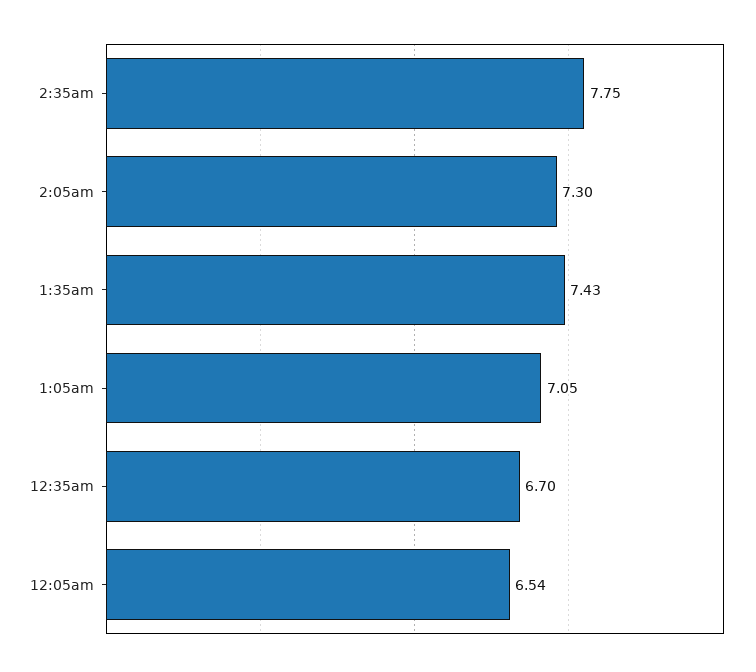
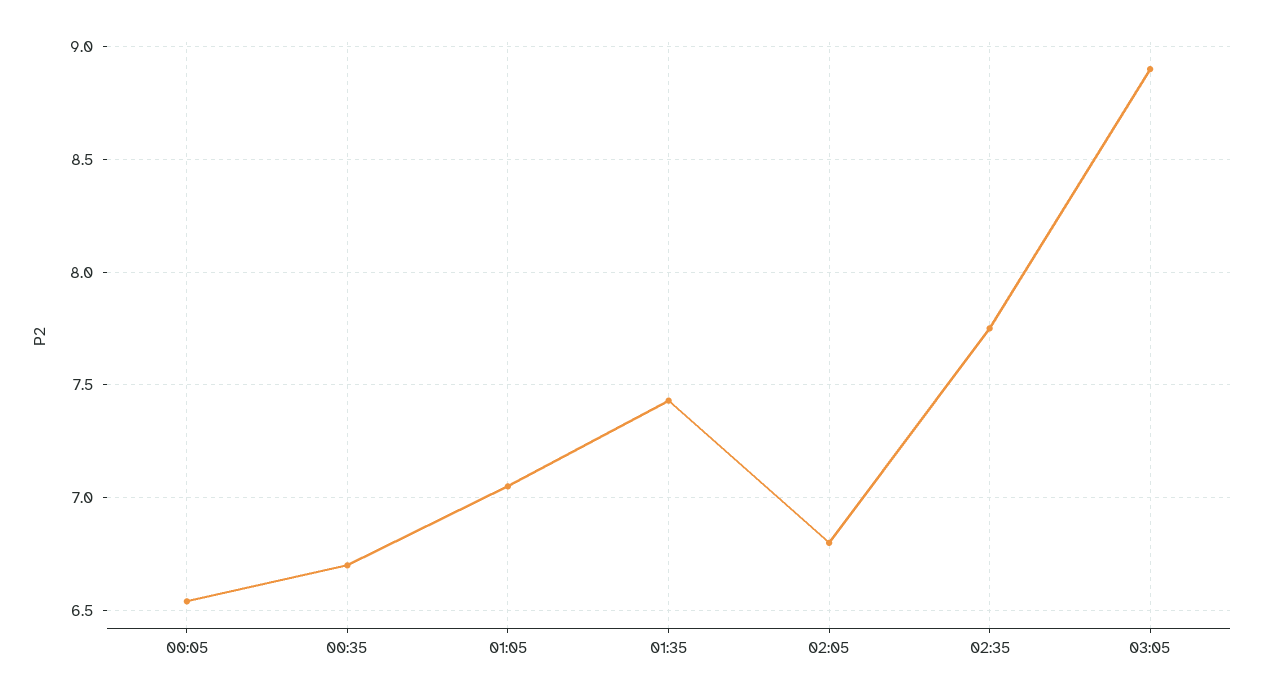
2:05am: 7.3 -> 6.8
03:05: none -> 8.9

